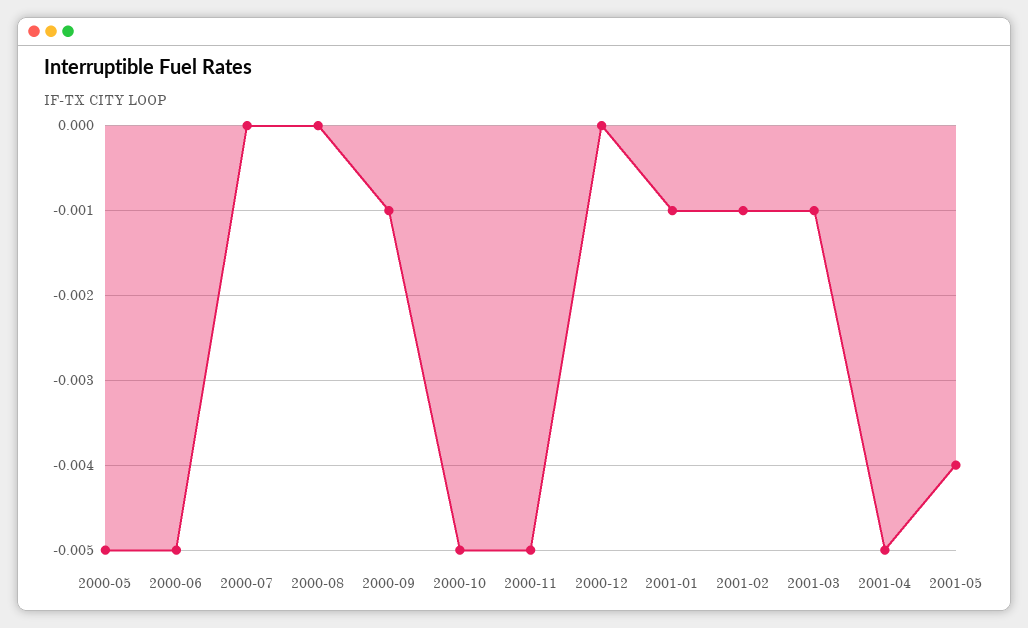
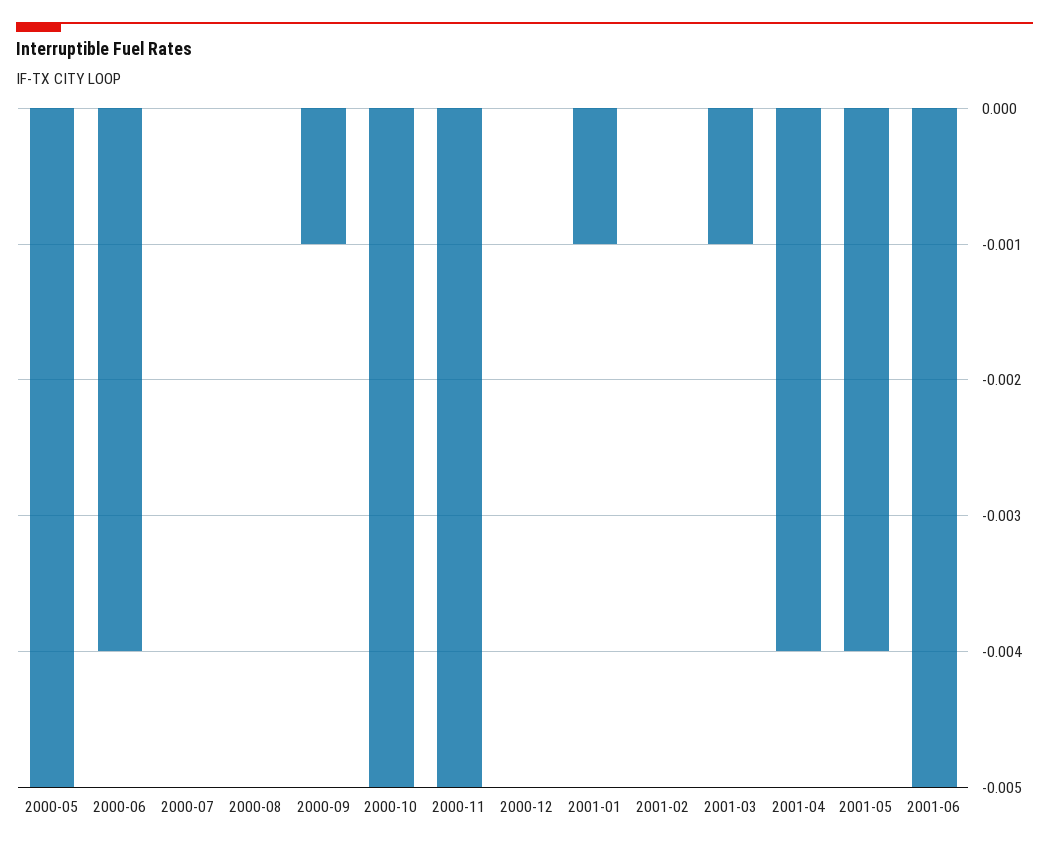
2000-06: -0.005 -> -0.004
2001-02: -0.001 -> 0
2001-04: -0.005 -> -0.004
2001-06: none -> -0.005

